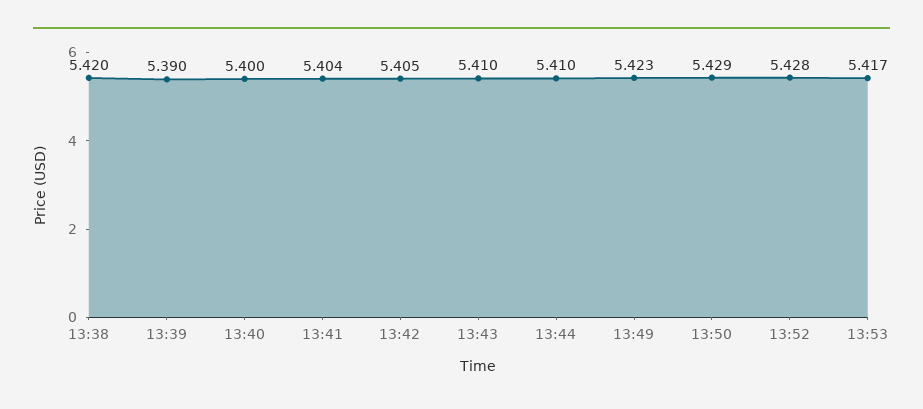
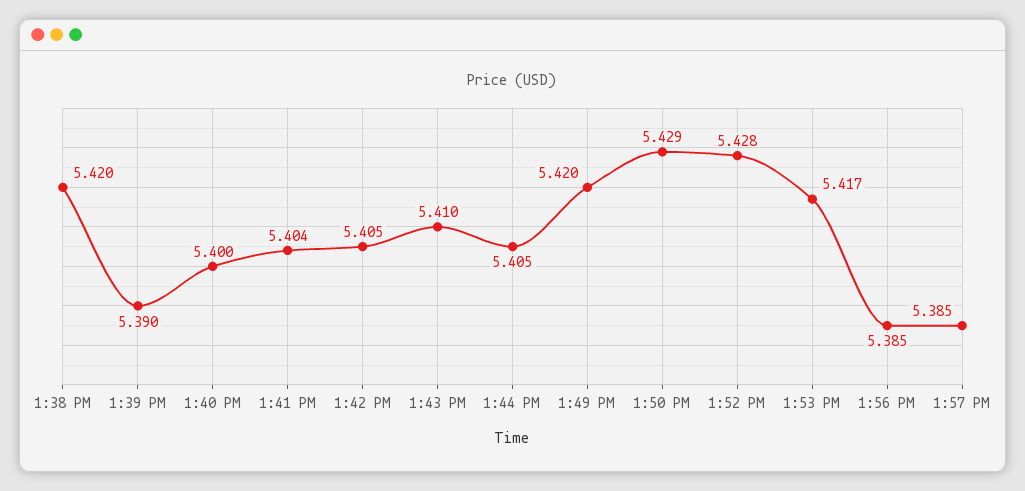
13:44: 5.41 -> 5.405
13:49: 5.423 -> 5.42
1:56 PM: none -> 5.385
1:57 PM: none -> 5.385

